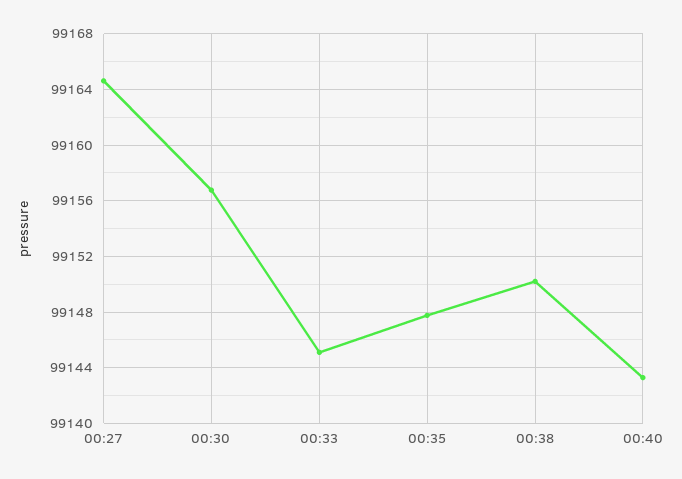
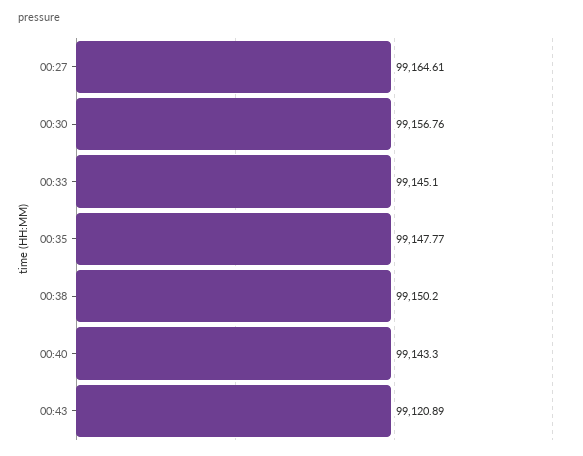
00:43: none -> 99120.89

